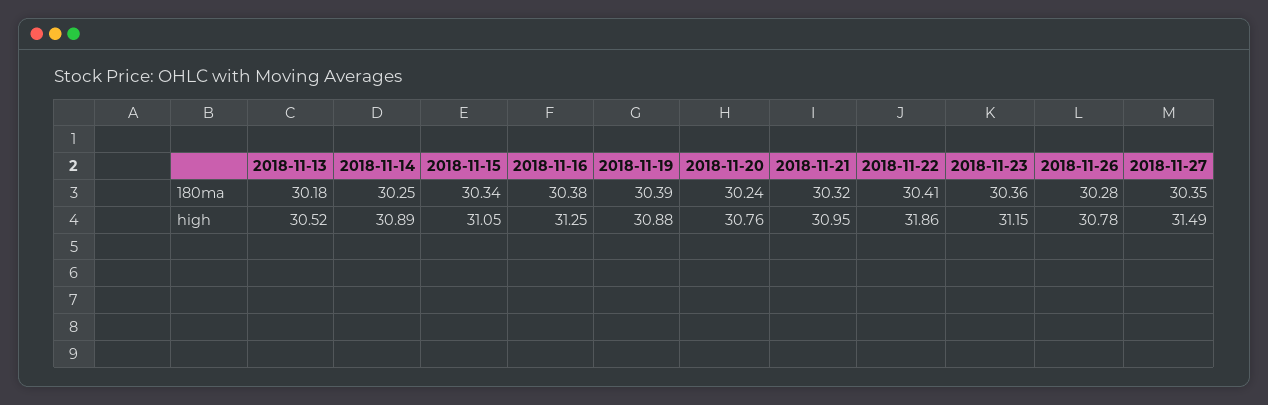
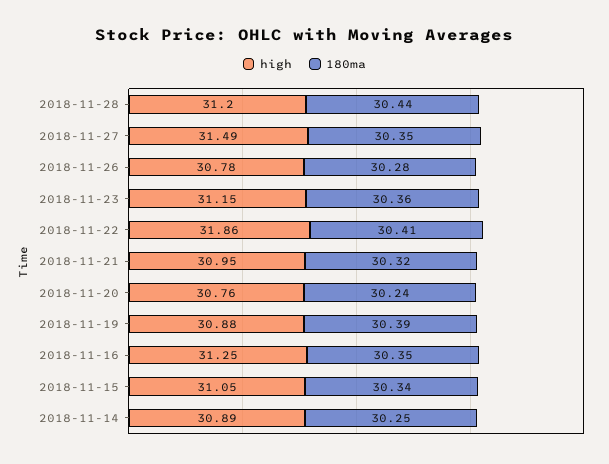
180ma, 2018-11-13: 30.18 -> none
180ma, 2018-11-16: 30.38 -> 30.35
high, 2018-11-13: 30.52 -> none
high, 2018-11-28: none -> 31.2
180ma, 2018-11-28: none -> 30.44

